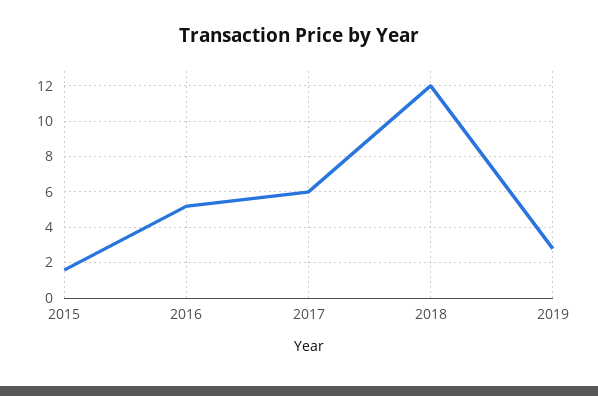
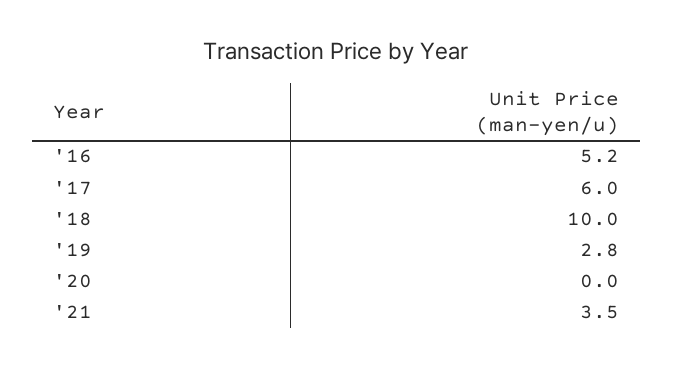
2015: 1.5 -> none
2018: 12 -> 10
'20: none -> 0
'21: none -> 3.5

